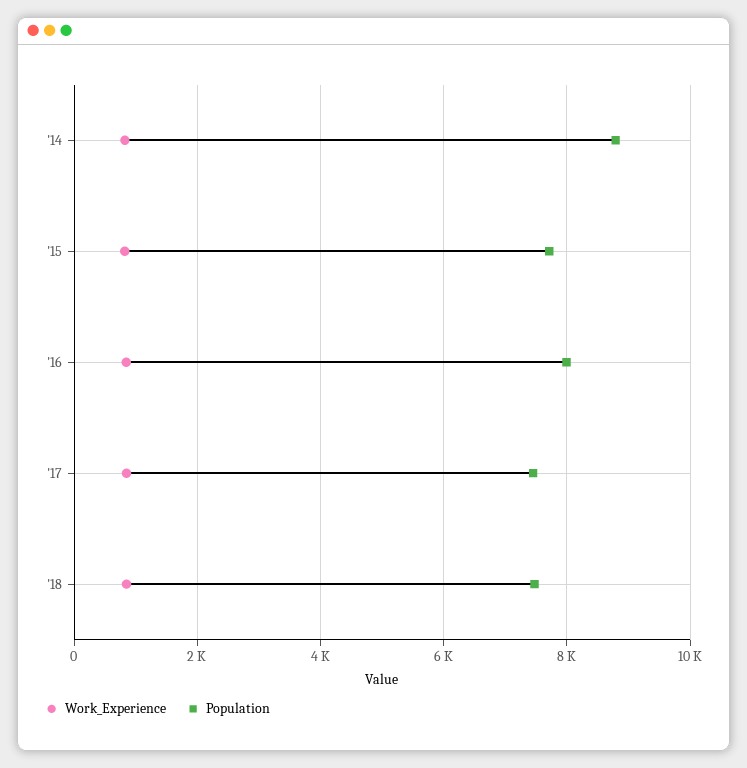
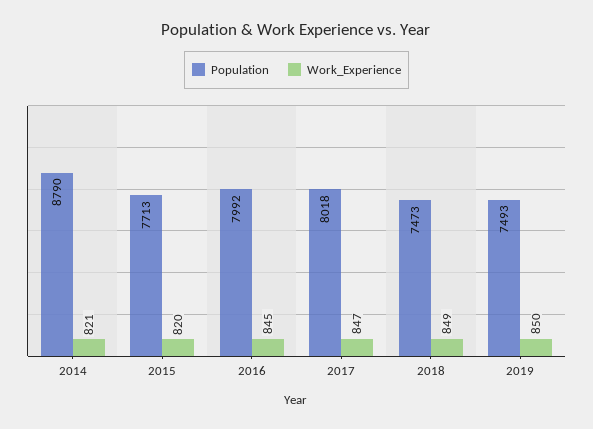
Population, '17: 7400 -> 8018
Population, 2019: none -> 7493
Work_Experience, 2019: none -> 850

